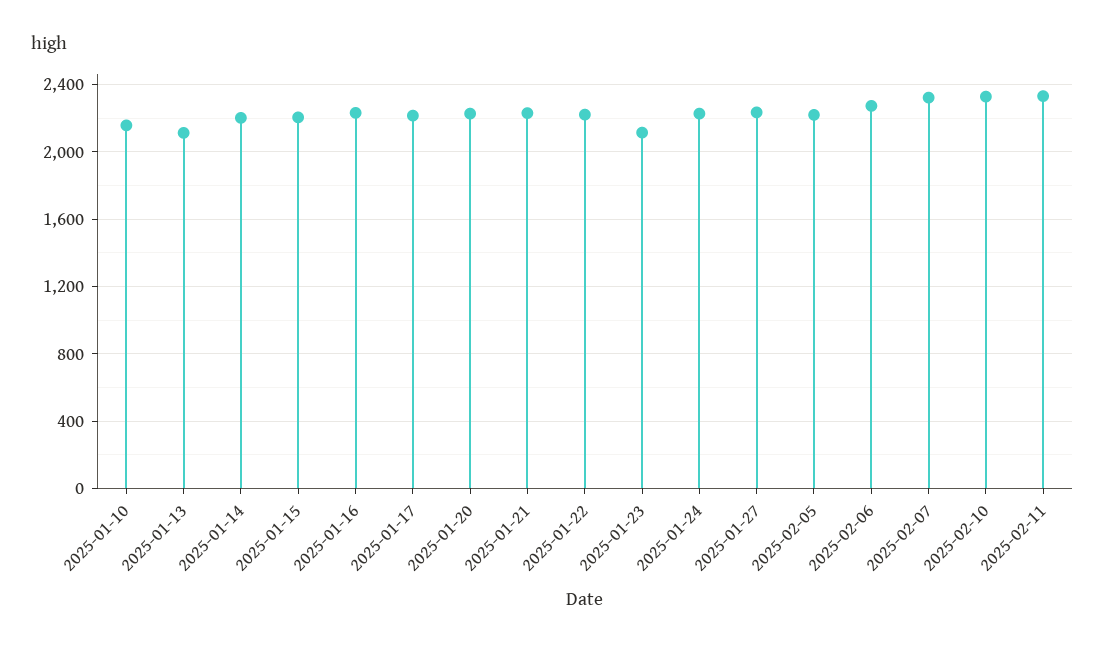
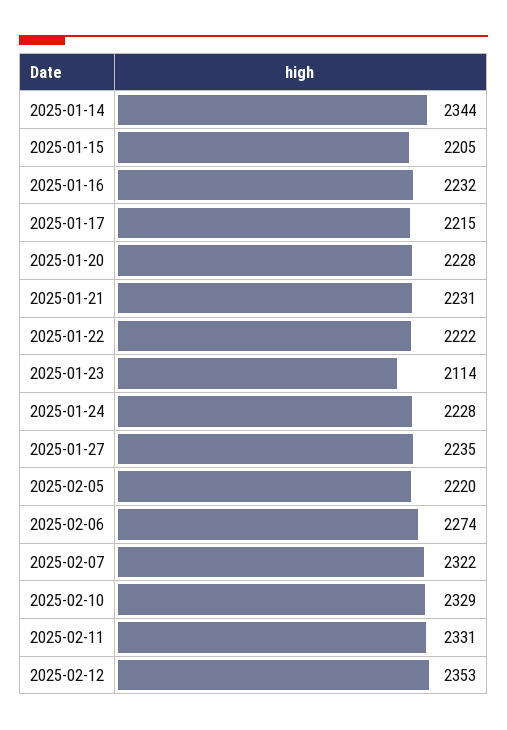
2025-01-10: 2150 -> none
2025-01-13: 2100 -> none
2025-01-14: 2200 -> 2344
2025-02-12: none -> 2353

